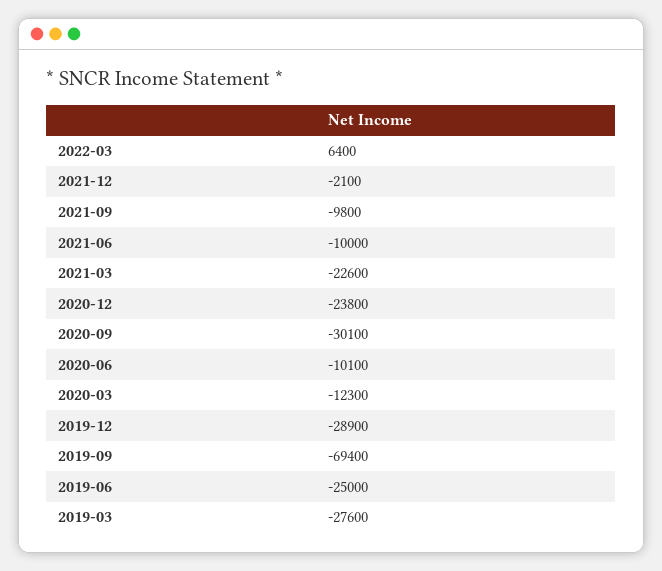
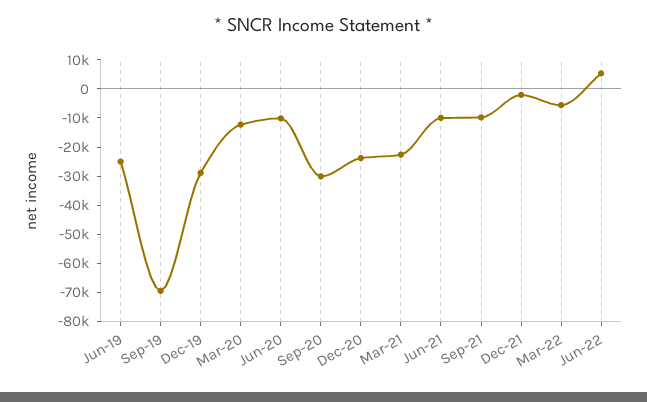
2022-03: 6400 -> -5000
2019-03: -27600 -> none
Jun-22: none -> 5000

